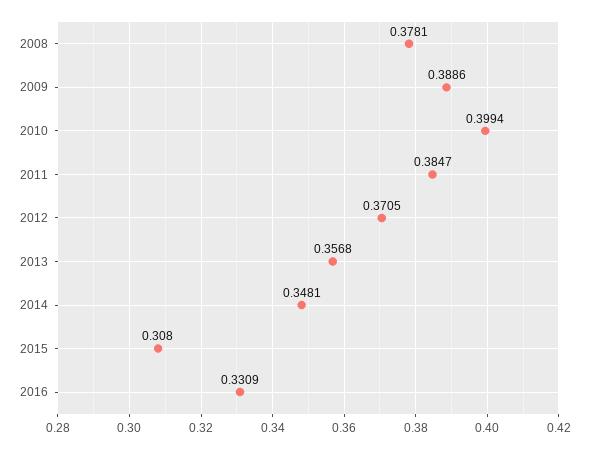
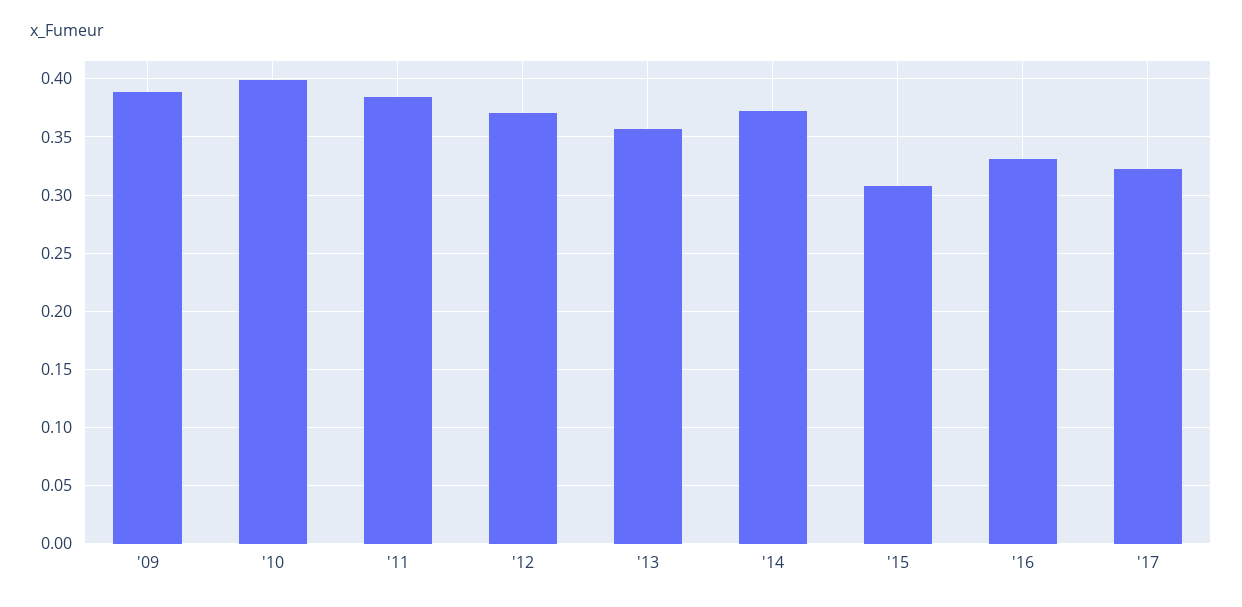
2008: 0.3781 -> none
2014: 0.3481 -> 0.37
'17: none -> 0.32

